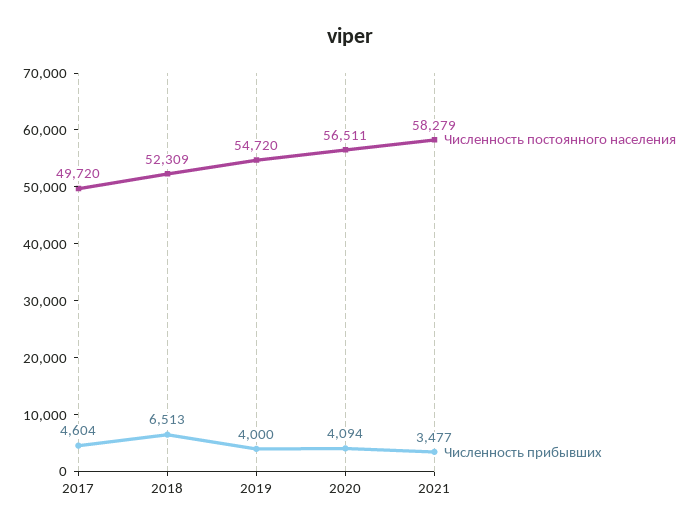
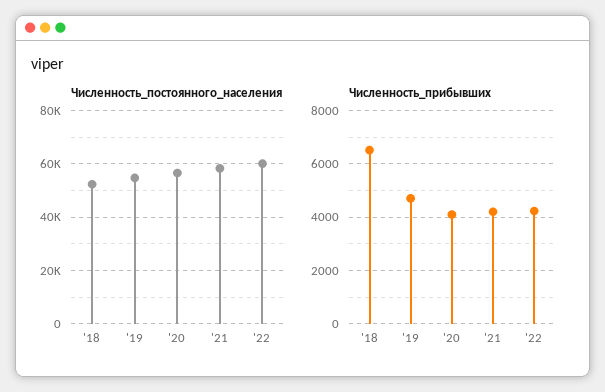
Численность постоянного населения, 2017: 49720 -> none
Численность прибывших, 2017: 4604 -> none
Численность прибывших, 2019: 4000 -> 4750
Численность прибывших, 2021: 3477 -> 4250
Численность постоянного населения, '22: none -> 60000
Численность прибывших, '22: none -> 4250

